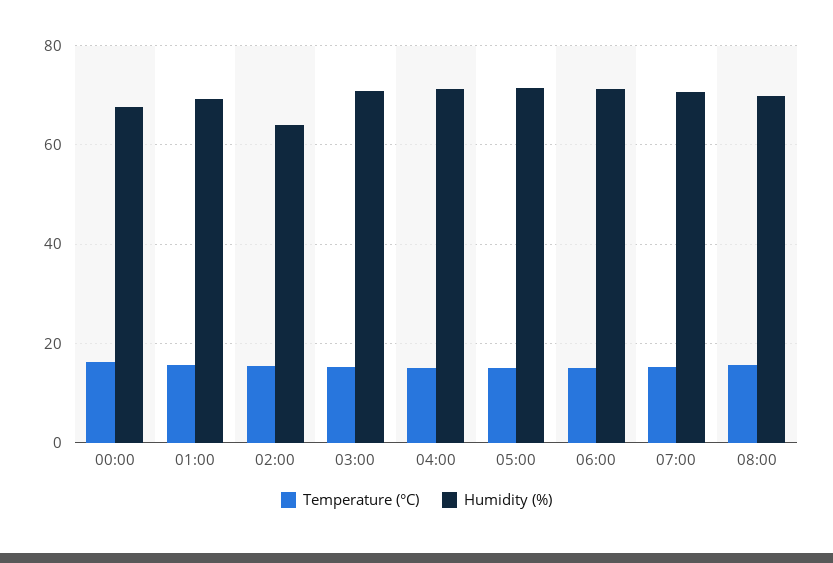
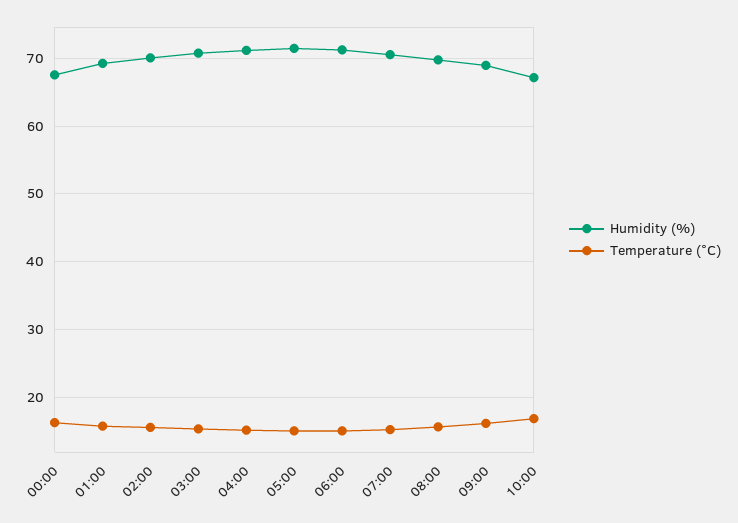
Humidity (%), 02:00: 64 -> 70
Humidity (%), 09:00: none -> 69
Temperature (°C), 09:00: none -> 16
Humidity (%), 10:00: none -> 67
Temperature (°C), 10:00: none -> 17

